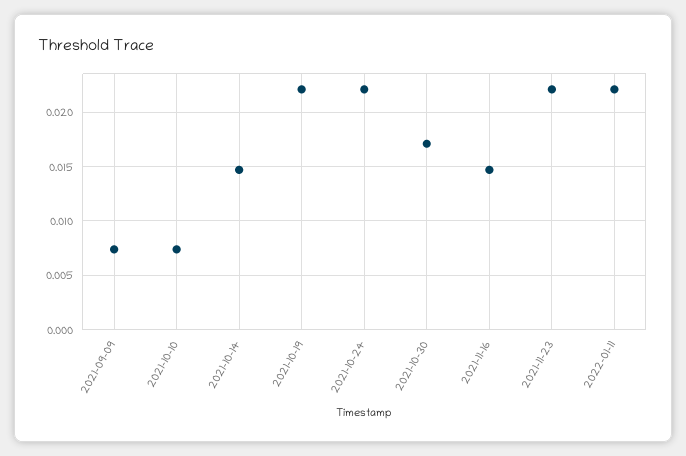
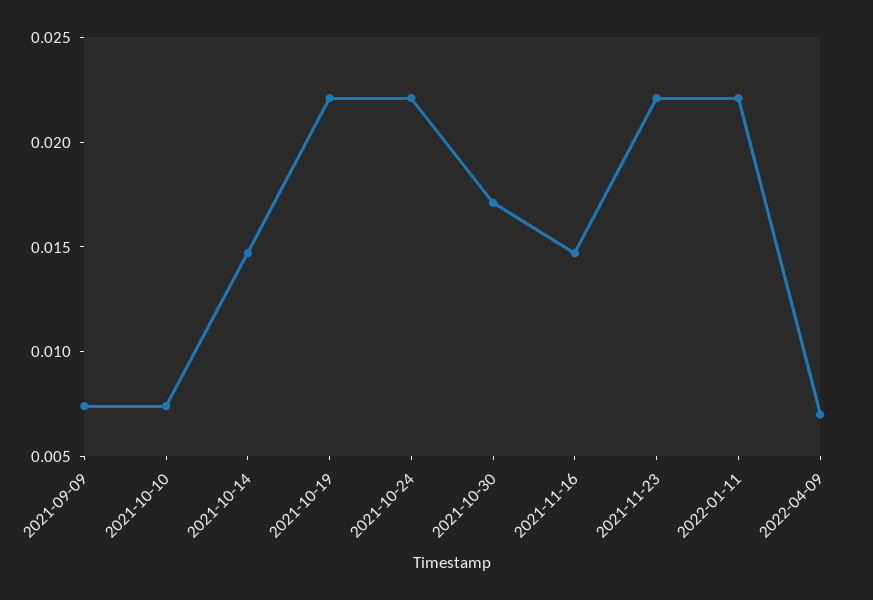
2022-04-09: none -> 0.007

